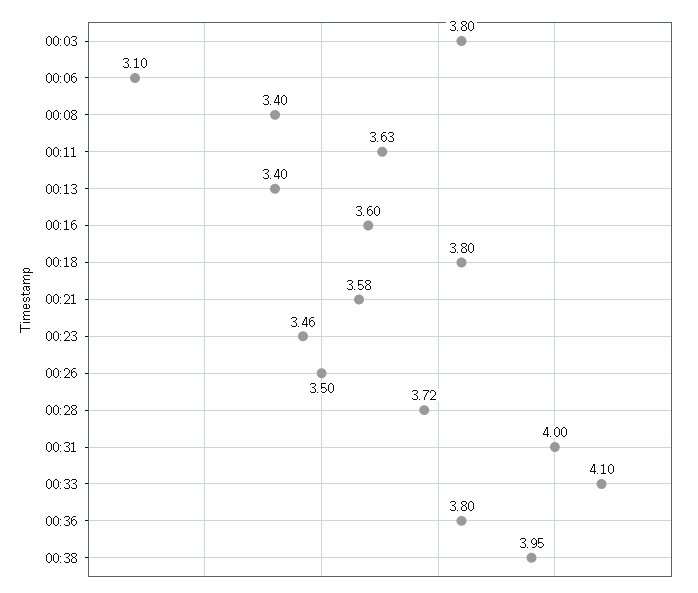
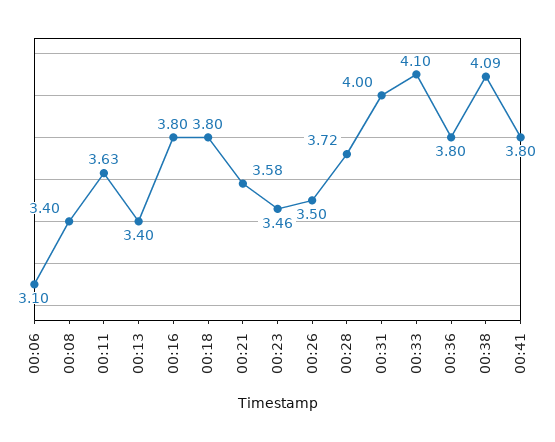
00:03: 3.8 -> none
00:16: 3.6 -> 3.8
00:38: 3.95 -> 4.09
00:41: none -> 3.8

